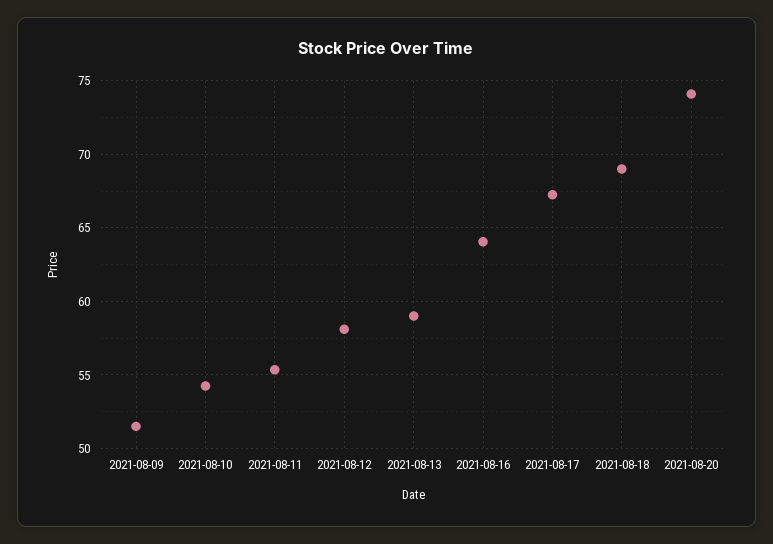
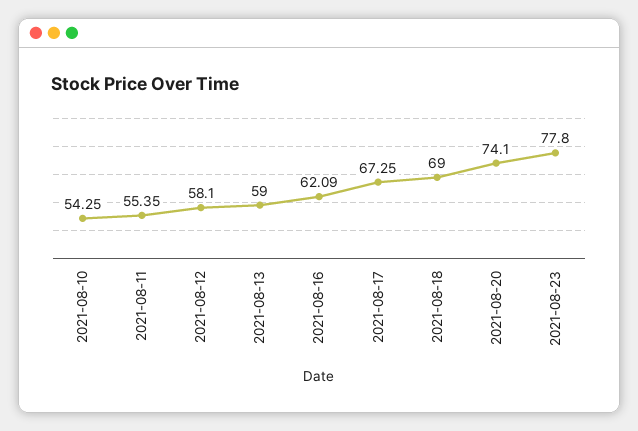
2021-08-09: 51.5 -> none
2021-08-16: 64 -> 62.09
2021-08-23: none -> 77.8

